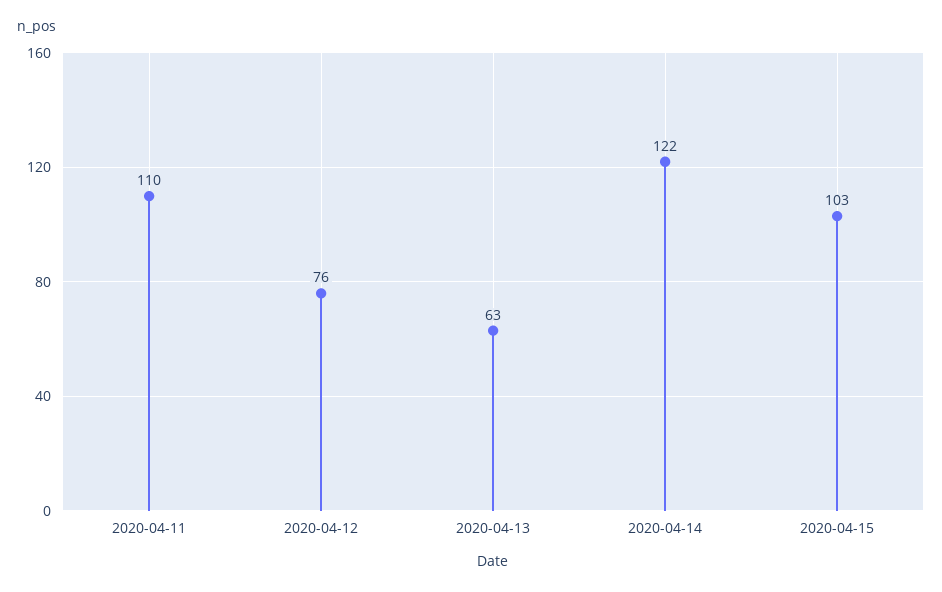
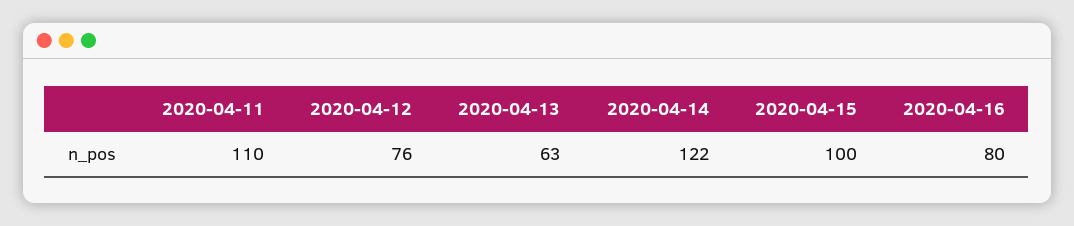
2020-04-15: 103 -> 100
2020-04-16: none -> 80

